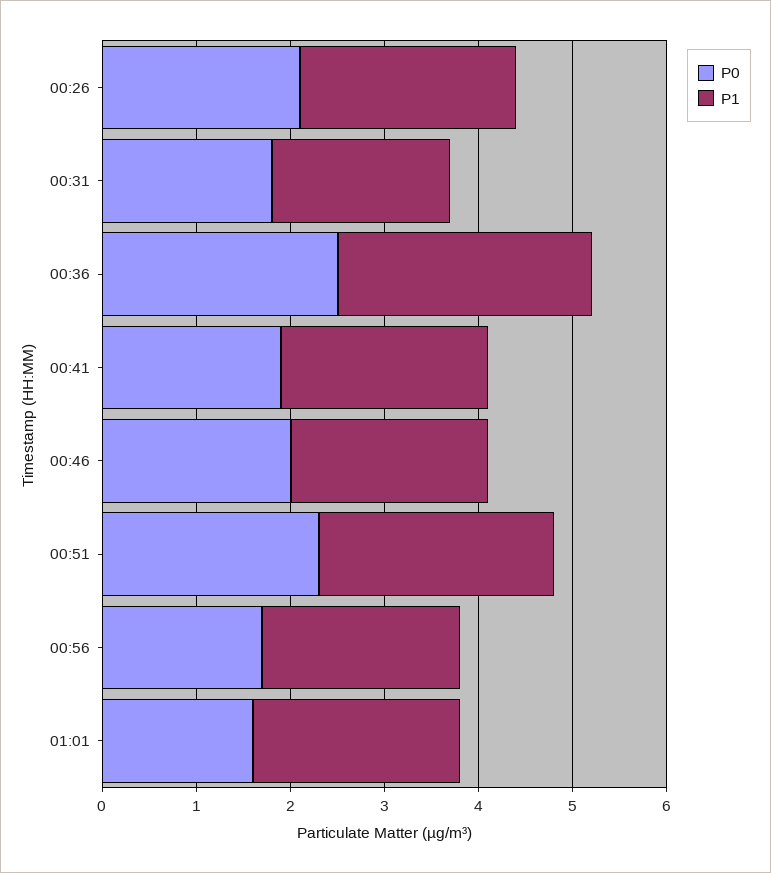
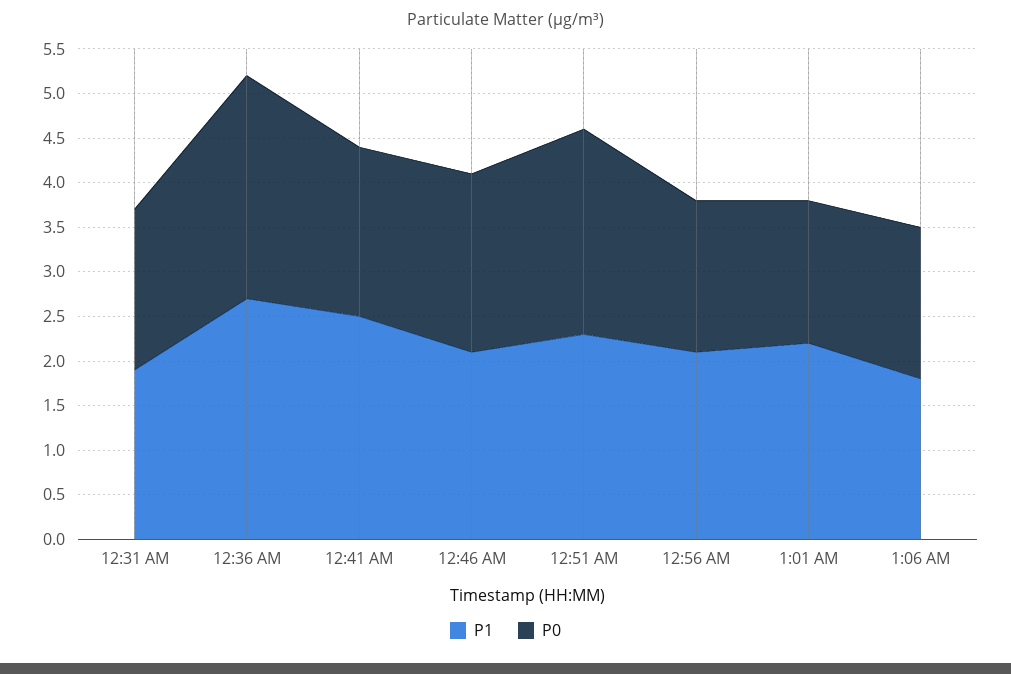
P0, 00:26: 2.1 -> none
P1, 00:26: 2.3 -> none
P1, 00:41: 2.2 -> 2.5
P1, 00:51: 2.5 -> 2.3
P1, 1:06 AM: none -> 1.8
P0, 1:06 AM: none -> 1.7

